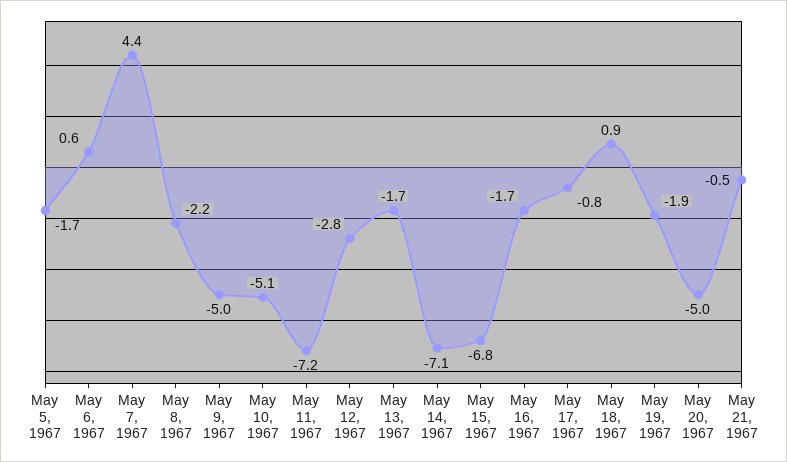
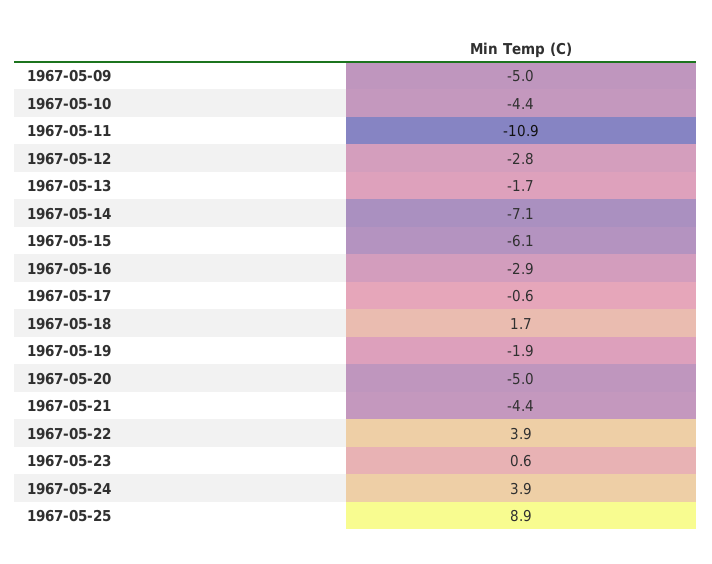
May 5, 1967: -1.7 -> none
May 6, 1967: 0.6 -> none
May 7, 1967: 4.4 -> none
May 8, 1967: -2.2 -> none
May 10, 1967: -5.1 -> -4.4
May 11, 1967: -7.2 -> -10.9
May 15, 1967: -6.8 -> -6.1
May 16, 1967: -1.7 -> -2.9
May 17, 1967: -0.8 -> -0.6
May 18, 1967: 0.9 -> 1.7
May 21, 1967: -0.5 -> -4.4
1967-05-22: none -> 3.9
1967-05-23: none -> 0.6
1967-05-24: none -> 3.9
1967-05-25: none -> 8.9

